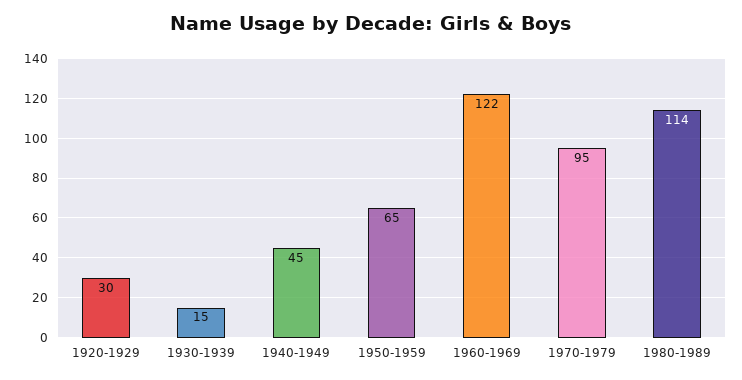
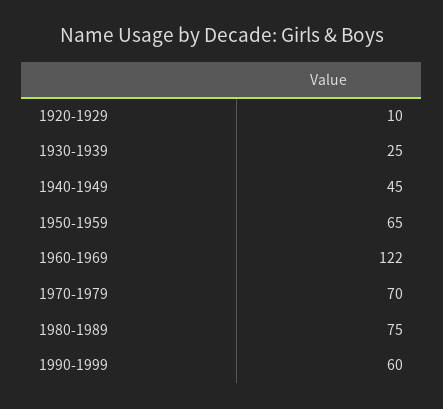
1920-1929: 30 -> 10
1930-1939: 15 -> 25
1970-1979: 95 -> 70
1980-1989: 114 -> 75
1990-1999: none -> 60

